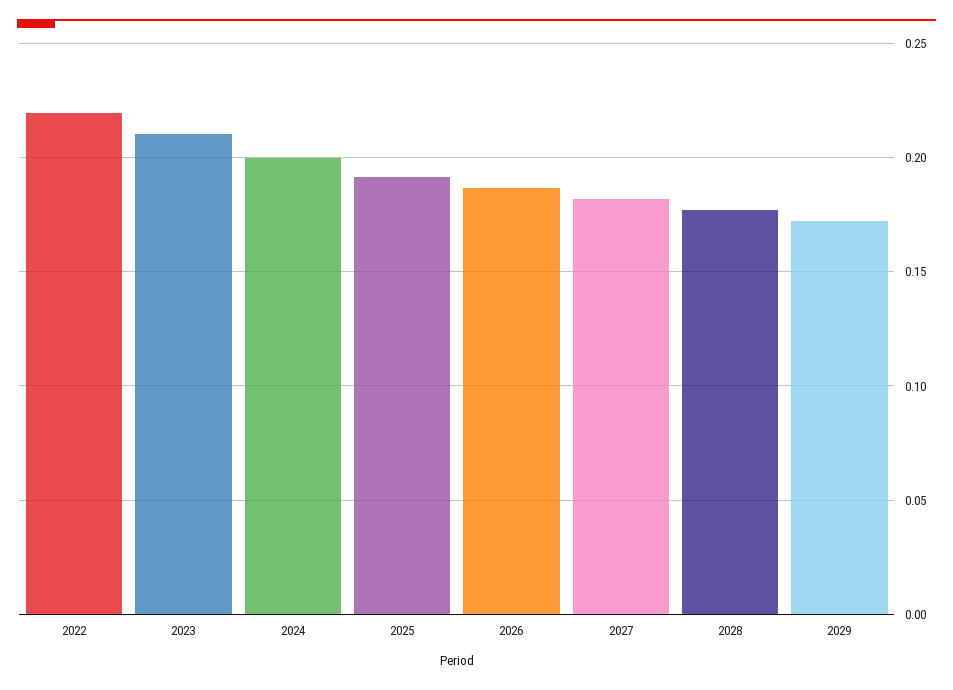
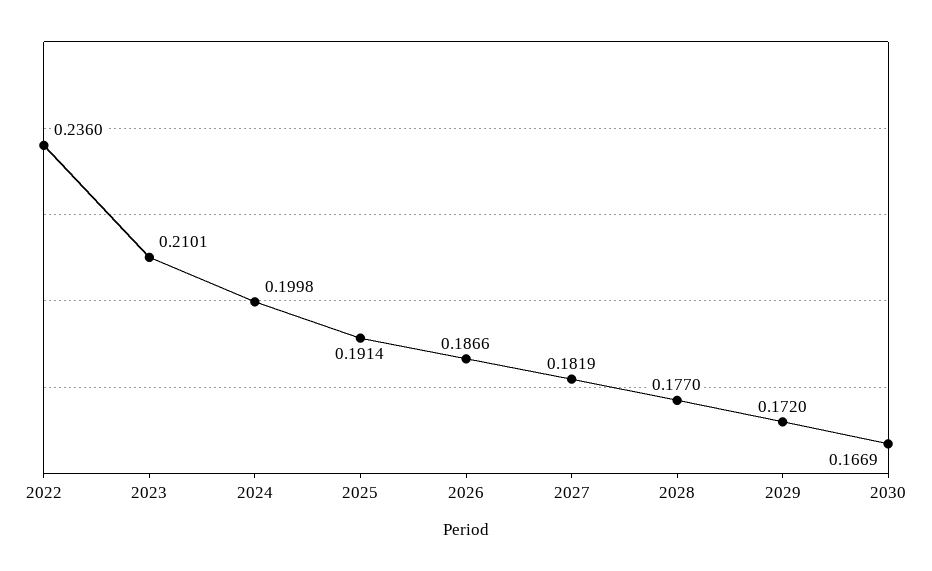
2022: 0.22 -> 0.236
2030: none -> 0.1669

